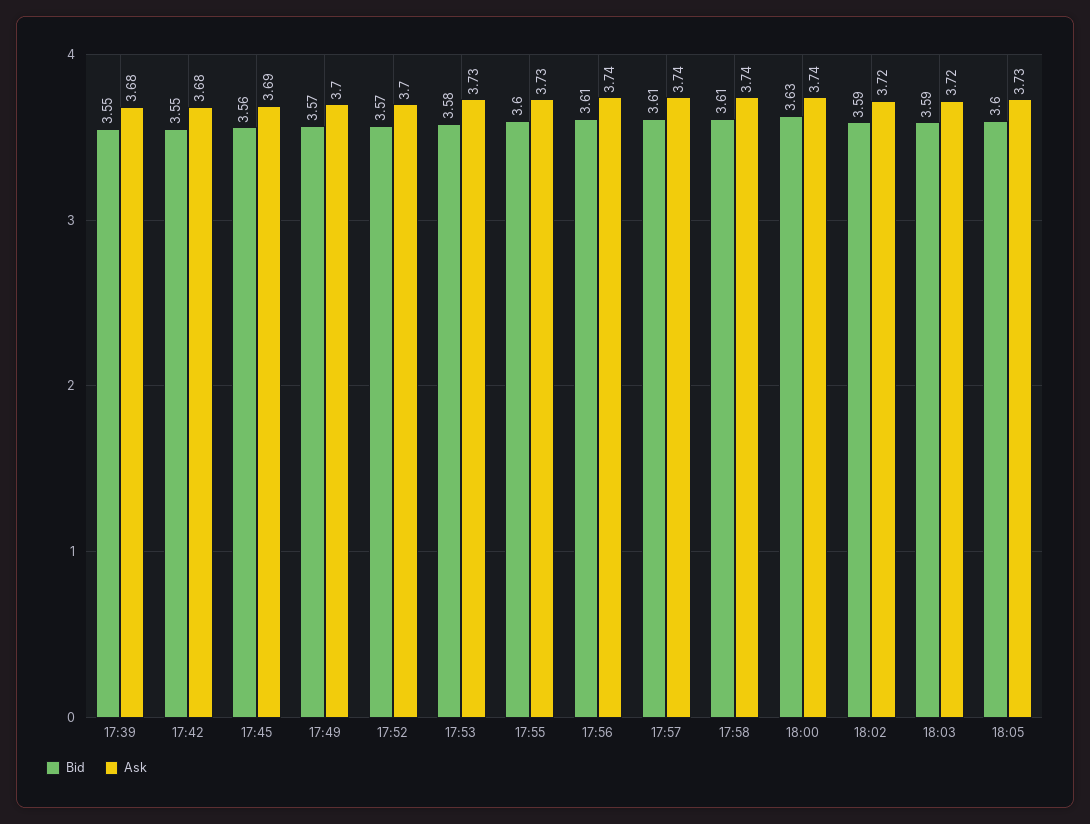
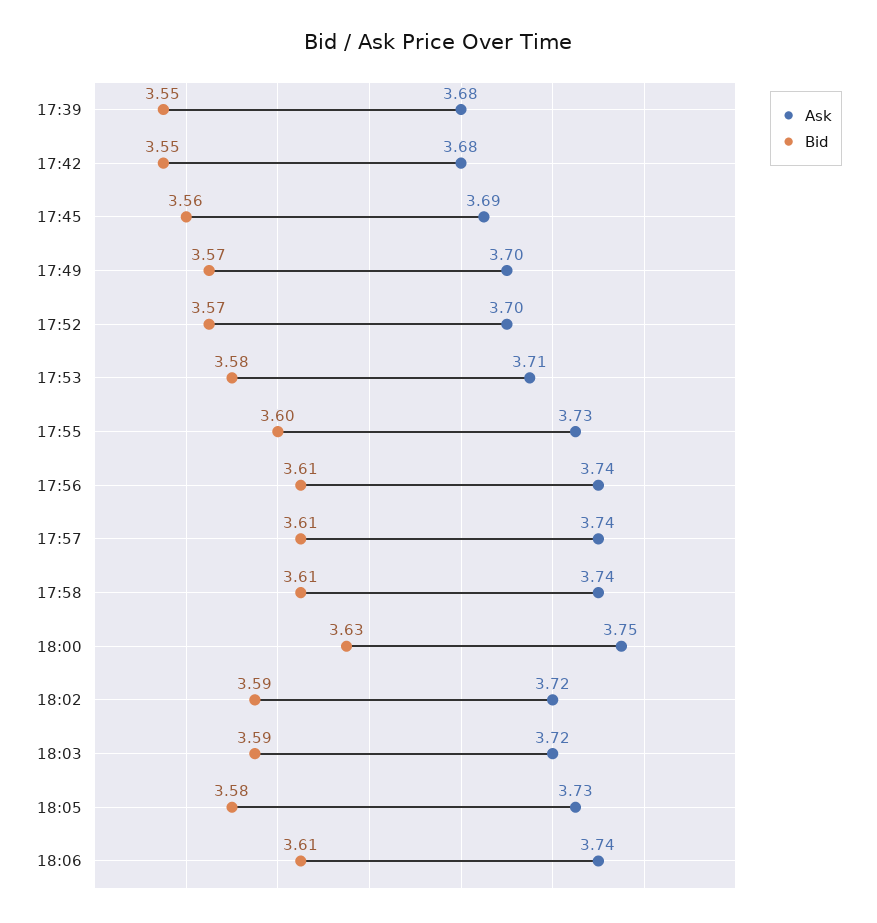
Ask, 17:53: 3.73 -> 3.71
Ask, 18:00: 3.74 -> 3.75
Bid, 18:05: 3.6 -> 3.58
Ask, 18:06: none -> 3.74
Bid, 18:06: none -> 3.61

